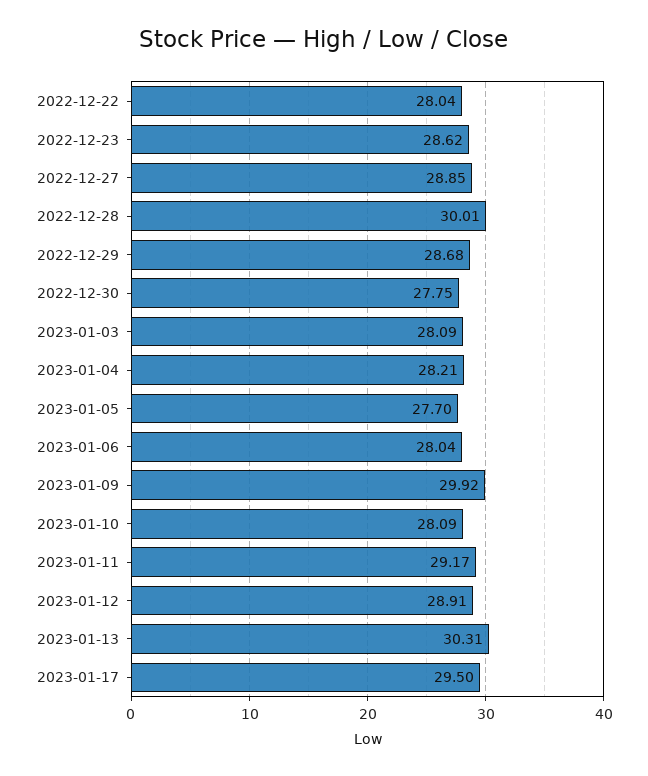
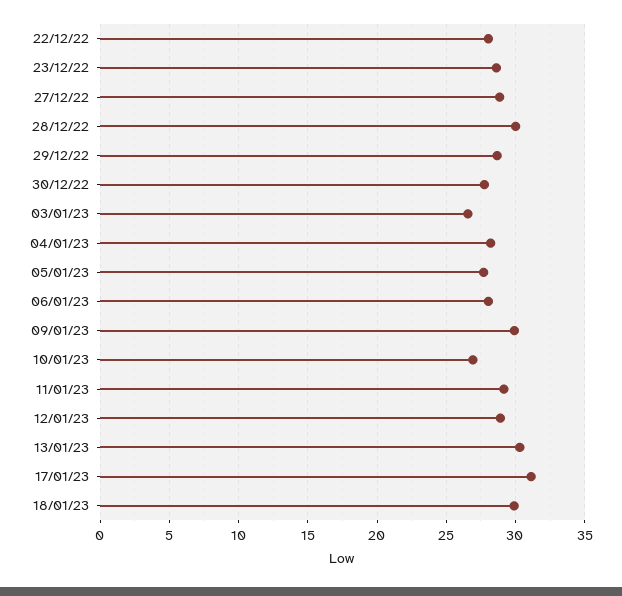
2023-01-03: 28.09 -> 26.5
2023-01-10: 28.09 -> 27
2023-01-17: 29.5 -> 31
18/01/23: none -> 30

